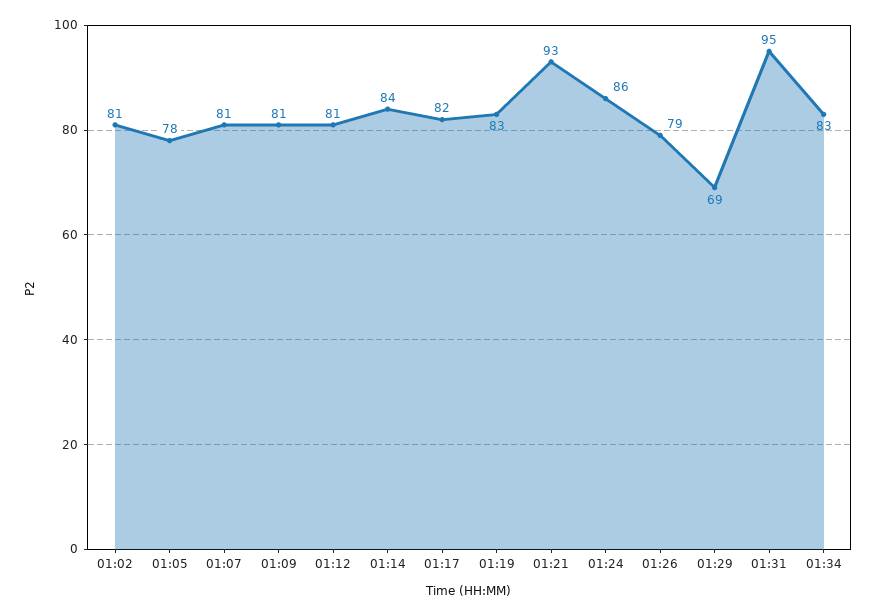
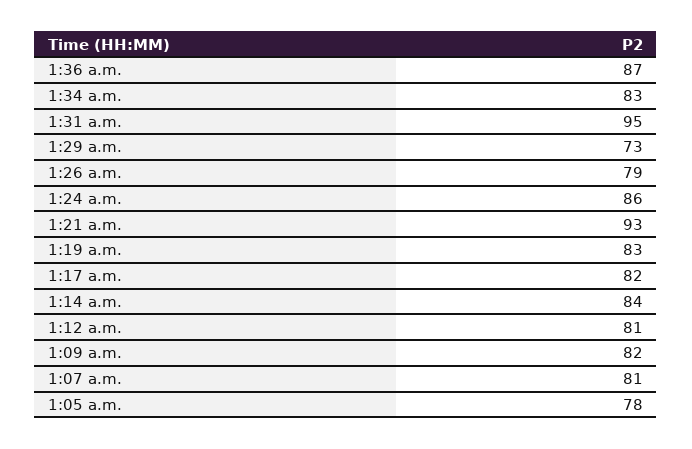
01:02: 81 -> none
01:09: 81 -> 82
01:29: 69 -> 73
1:36 a.m.: none -> 87

